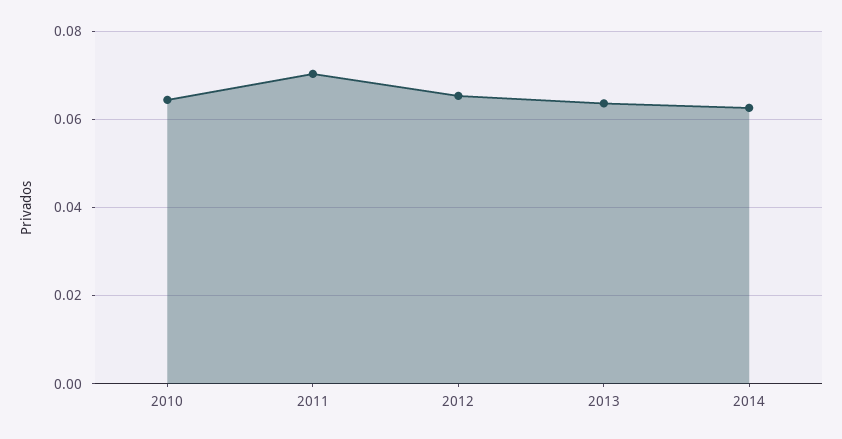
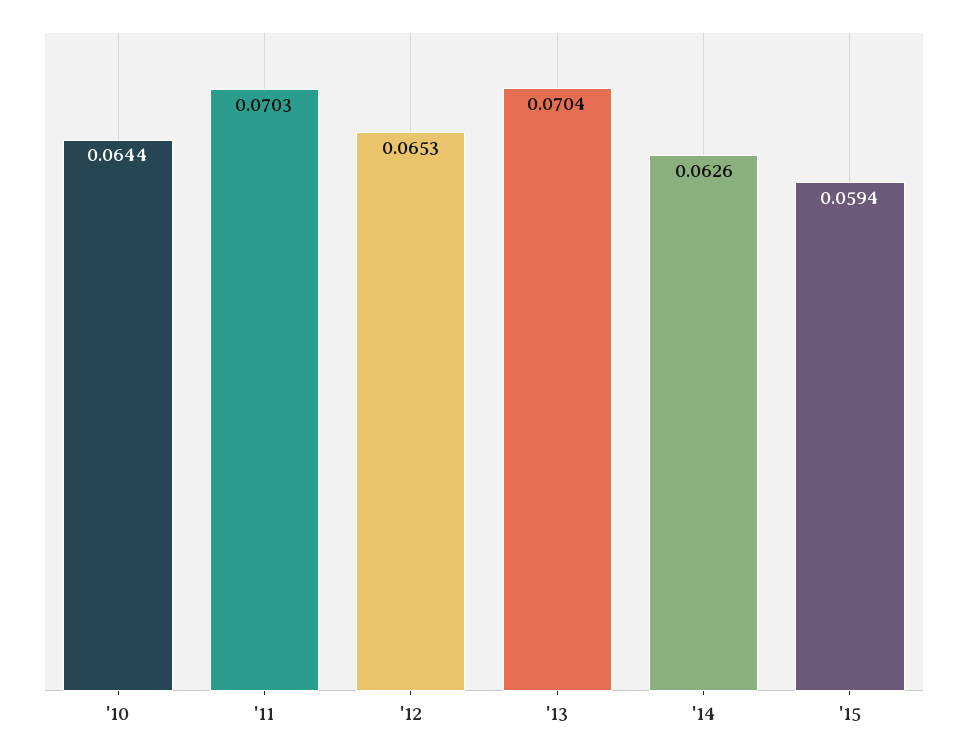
2013: 0.064 -> 0.0704
'15: none -> 0.0594

